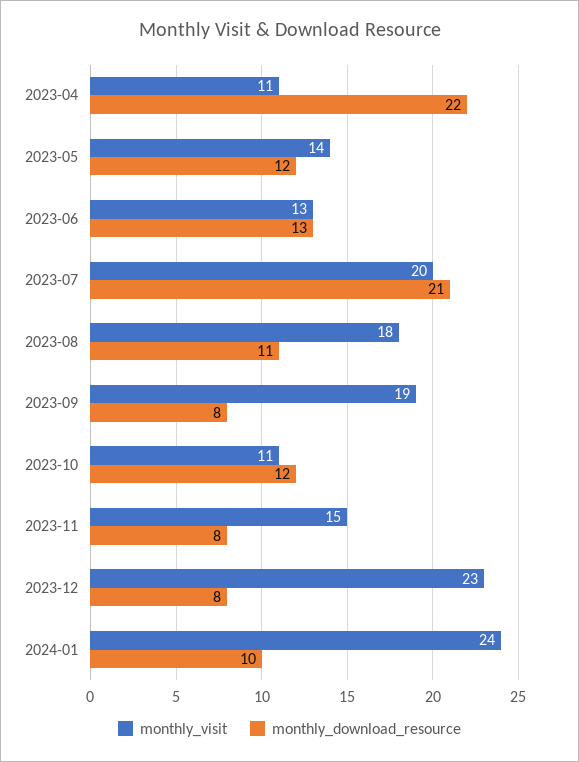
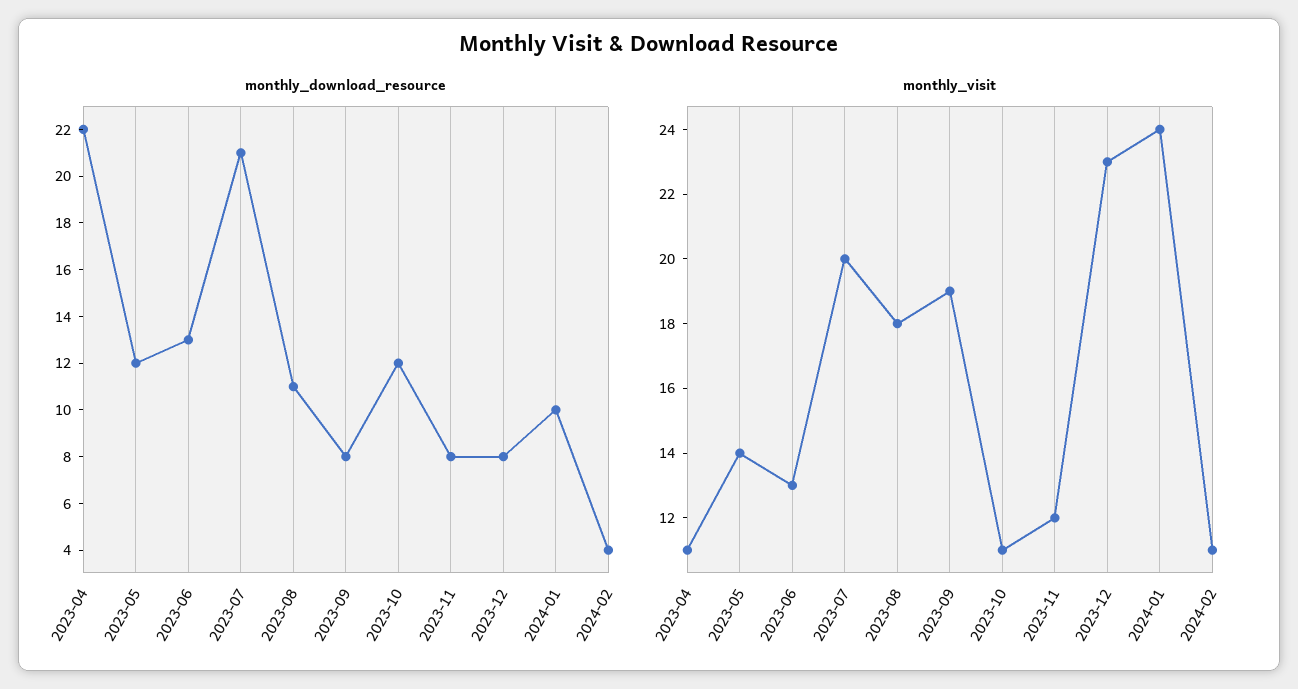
monthly_visit, 2023-11: 15 -> 12
monthly_download_resource, 2024-02: none -> 4
monthly_visit, 2024-02: none -> 11

